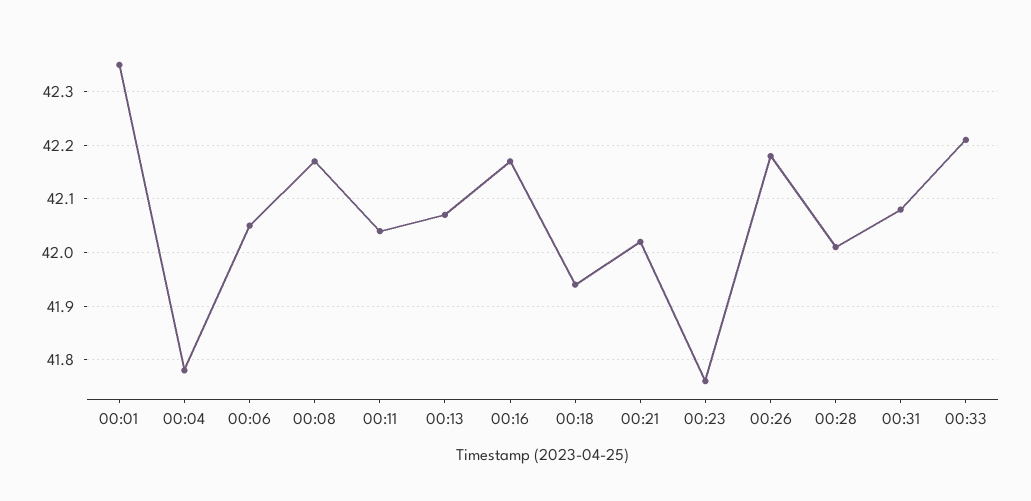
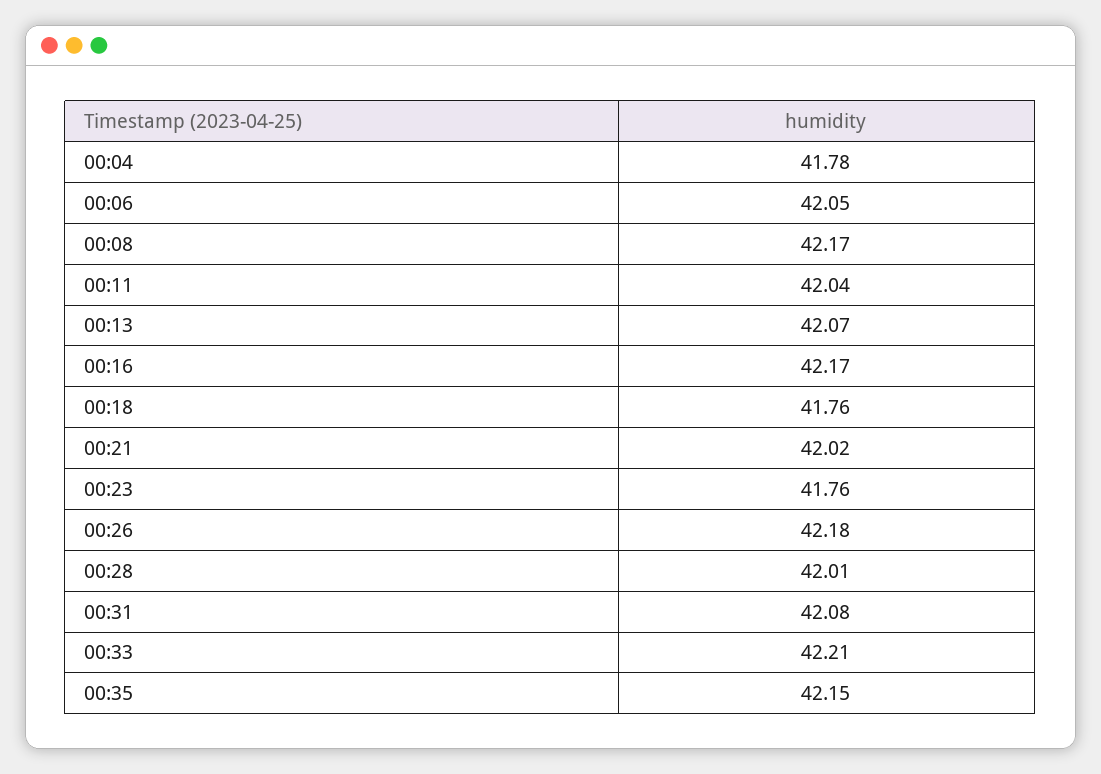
00:01: 42.35 -> none
00:18: 41.95 -> 41.76
00:35: none -> 42.15

